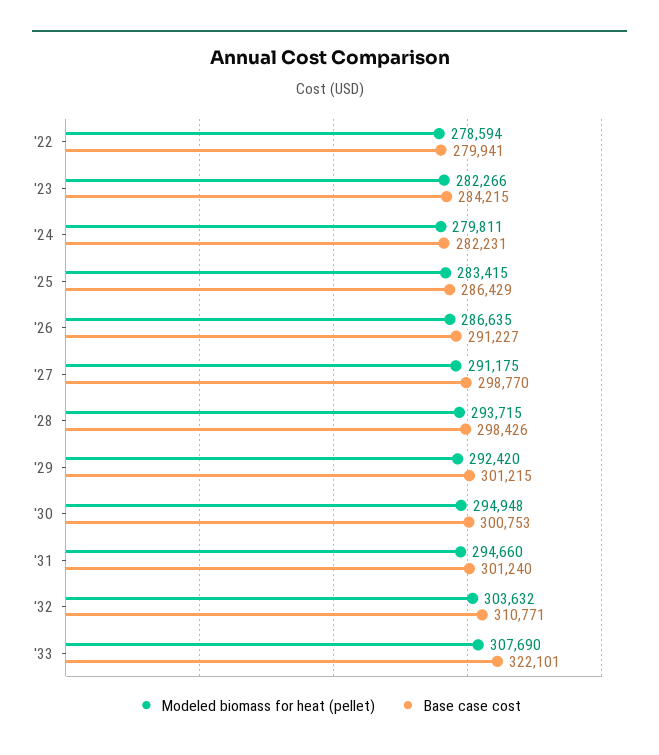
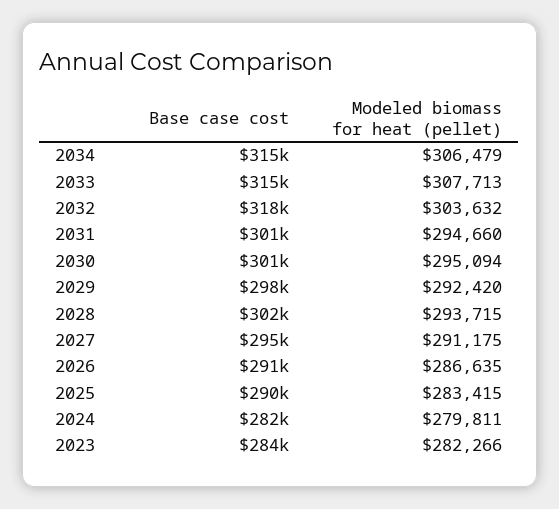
Modeled biomass for heat (pellet), '22: 278594 -> none
Base case cost, '22: 279941 -> none
Base case cost, '25: 286429 -> 290000
Base case cost, '27: 298770 -> 295000
Base case cost, '28: 298426 -> 302000
Base case cost, '29: 301215 -> 298000
Modeled biomass for heat (pellet), '30: 294948 -> 295094
Base case cost, '32: 310771 -> 318000
Modeled biomass for heat (pellet), '33: 307690 -> 307713
Base case cost, '33: 322101 -> 315000
Base case cost, 2034: none -> 315000
Modeled biomass for heat (pellet), 2034: none -> 306479

